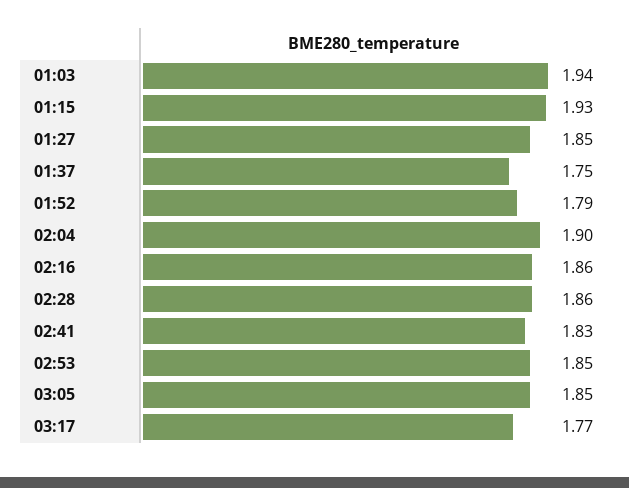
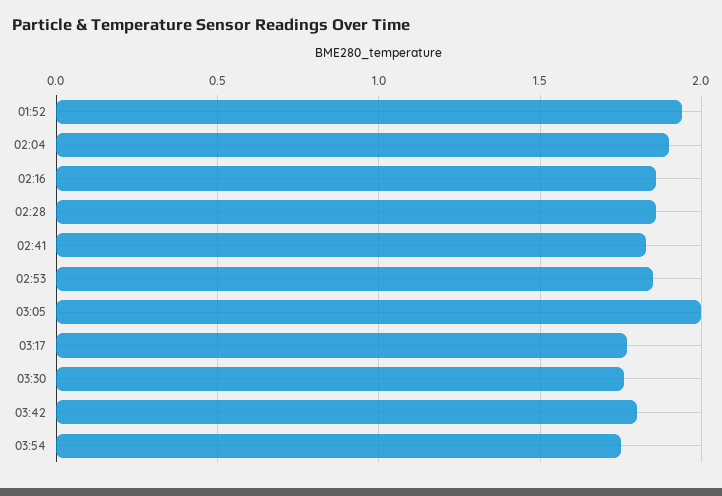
01:03: 1.94 -> none
01:15: 1.93 -> none
01:27: 1.85 -> none
01:37: 1.75 -> none
01:52: 1.79 -> 1.95
03:05: 1.85 -> 2
03:30: none -> 1.75
03:42: none -> 1.8
03:54: none -> 1.75

